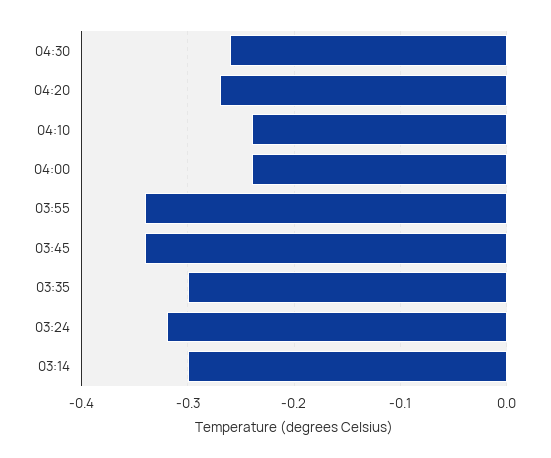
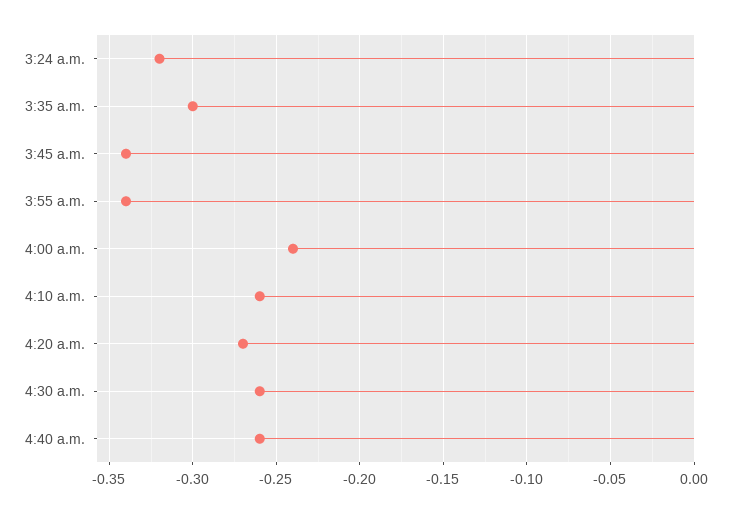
04:10: -0.24 -> -0.26
03:14: -0.3 -> none
4:40 a.m.: none -> -0.26

